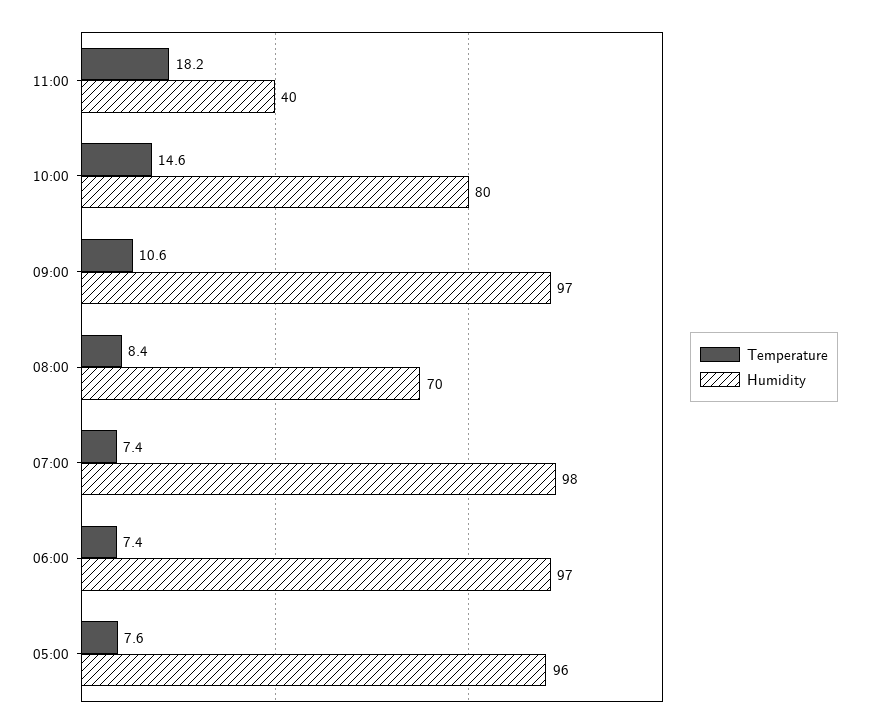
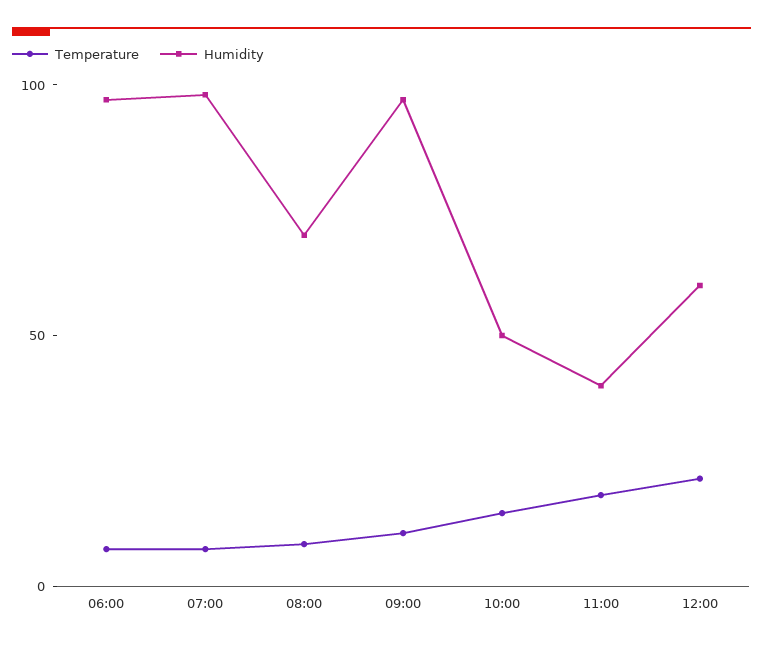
Humidity, 10:00: 80 -> 50
Temperature, 05:00: 7.6 -> none
Humidity, 05:00: 96 -> none
Temperature, 12:00: none -> 20
Humidity, 12:00: none -> 60

